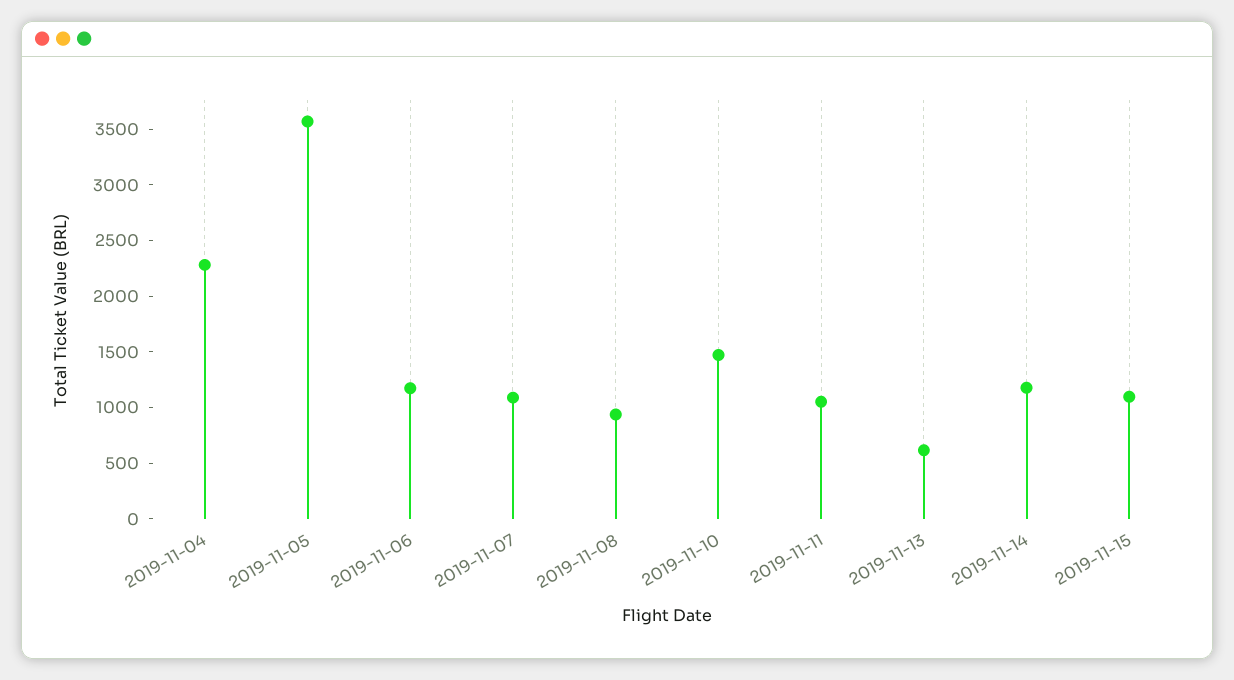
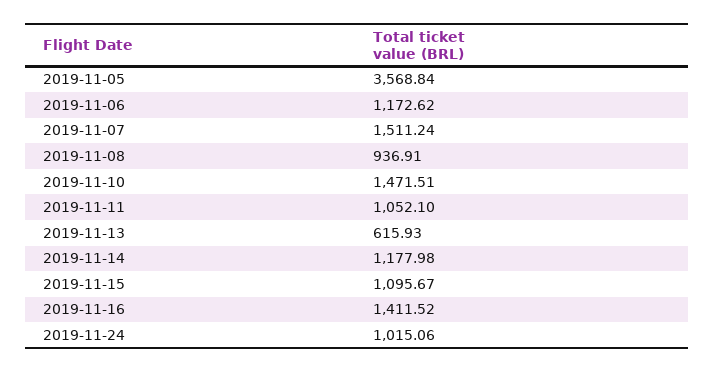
2019-11-04: 2300 -> none
2019-11-07: 1100 -> 1511.24
2019-11-16: none -> 1411.52
2019-11-24: none -> 1015.06

